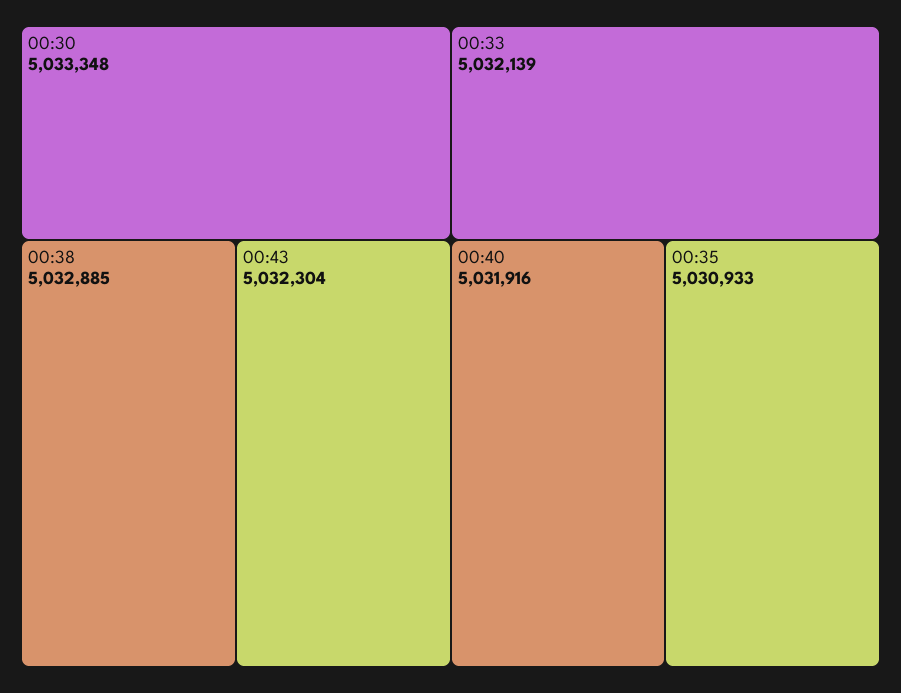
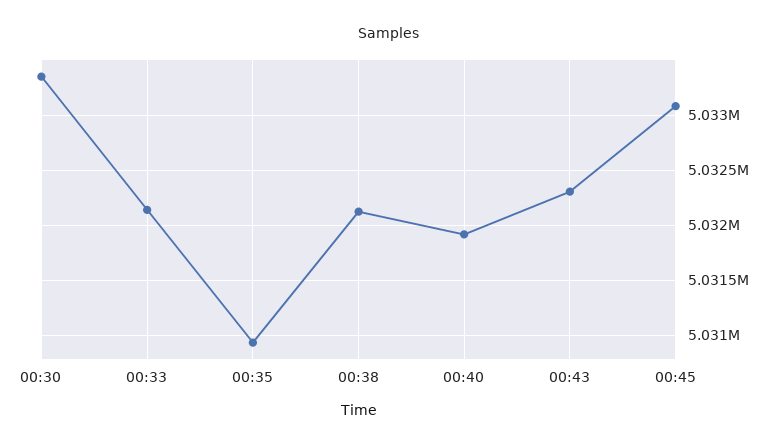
00:38: 5032885 -> 5032100
00:45: none -> 5033100

